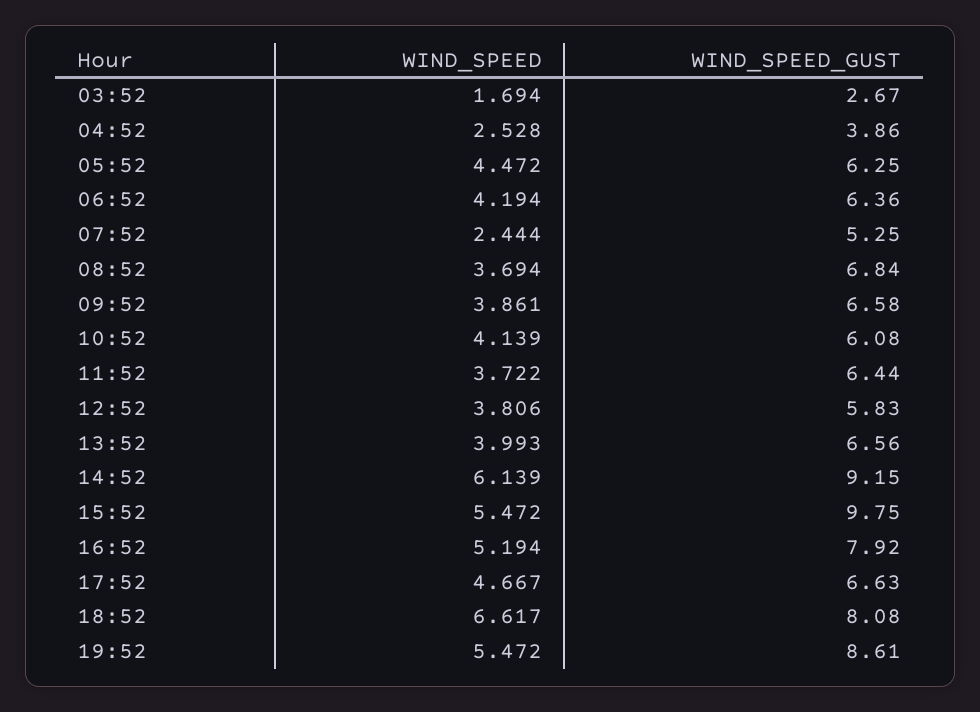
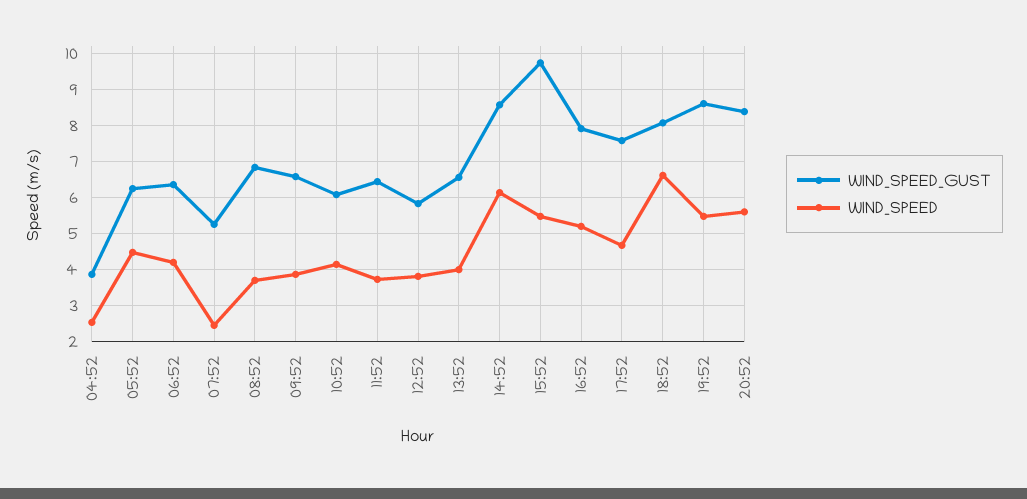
WIND_SPEED, 03:52: 1.694 -> none
WIND_SPEED_GUST, 03:52: 2.67 -> none
WIND_SPEED_GUST, 14:52: 9.15 -> 8.6
WIND_SPEED_GUST, 17:52: 6.63 -> 7.6
WIND_SPEED_GUST, 20:52: none -> 8.4
WIND_SPEED, 20:52: none -> 5.6

